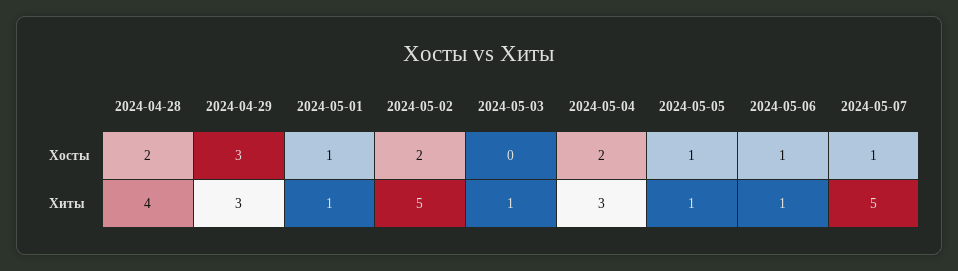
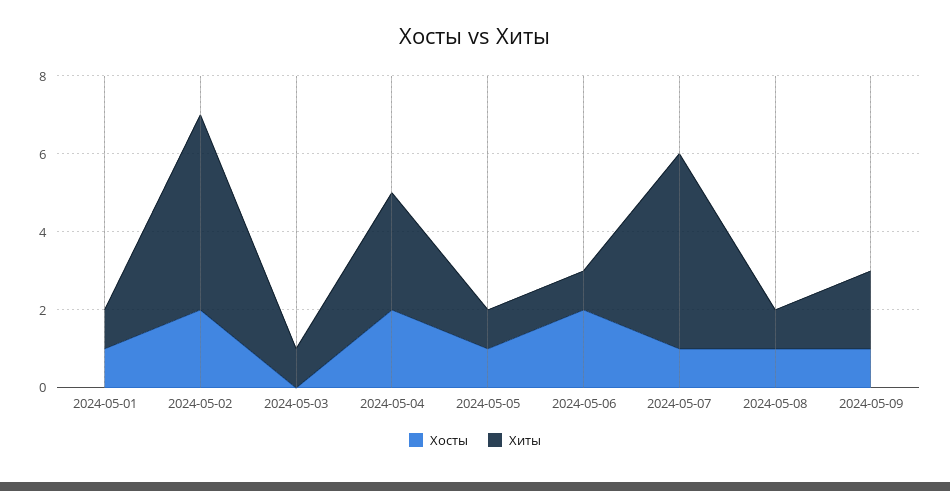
Хосты, 2024-04-28: 2 -> none
Хосты, 2024-04-29: 3 -> none
Хосты, 2024-05-06: 1 -> 2
Хиты, 2024-04-28: 4 -> none
Хиты, 2024-04-29: 3 -> none
Хосты, 2024-05-08: none -> 1
Хиты, 2024-05-08: none -> 1
Хосты, 2024-05-09: none -> 1
Хиты, 2024-05-09: none -> 2

